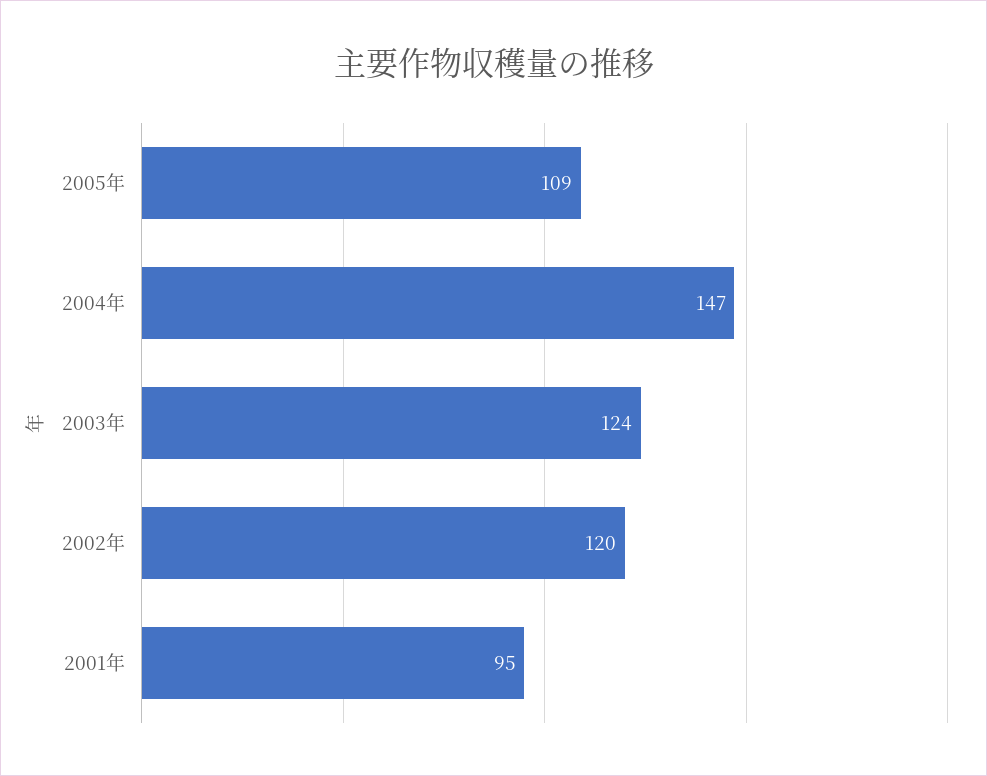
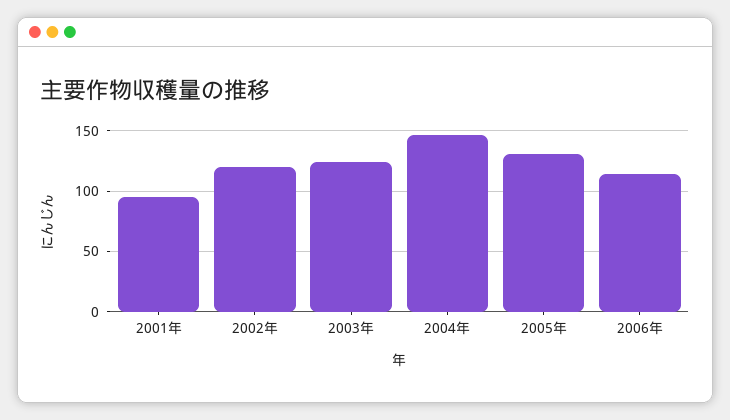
2005年: 109 -> 130
2006年: none -> 115

